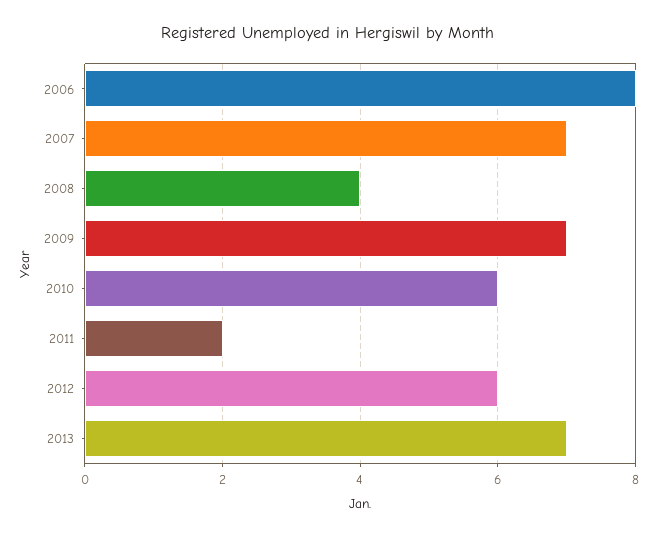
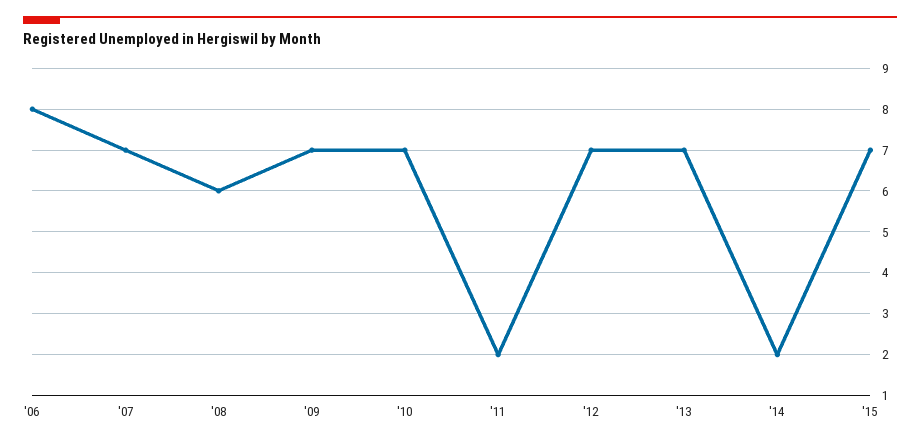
2008: 4 -> 6
2010: 6 -> 7
2012: 6 -> 7
'14: none -> 2
'15: none -> 7

